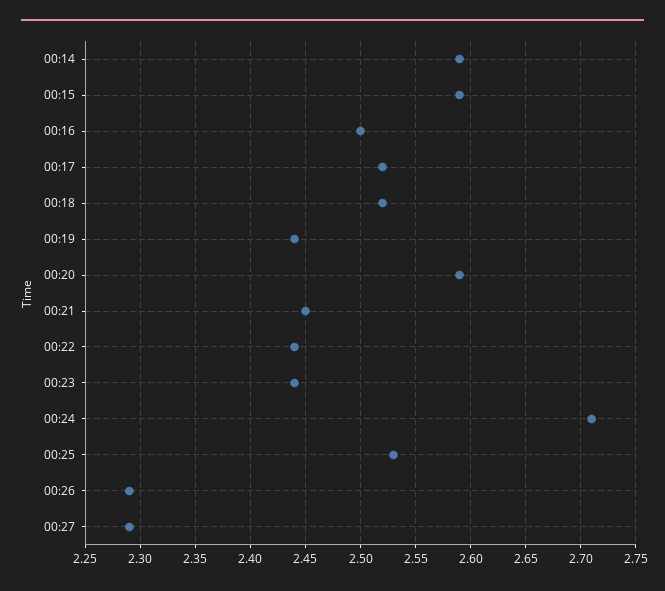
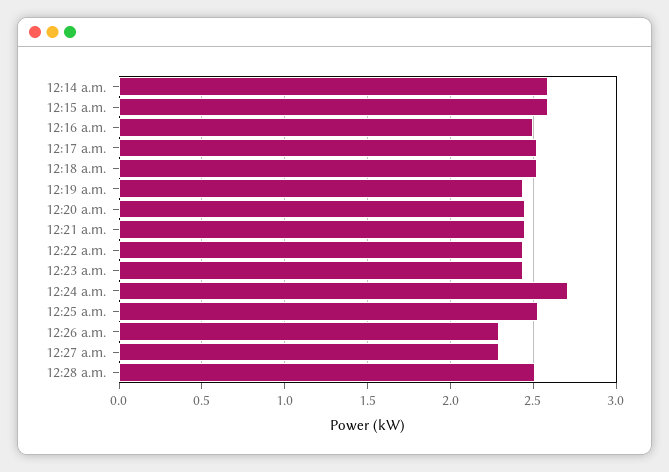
00:20: 2.59 -> 2.45
12:28 a.m.: none -> 2.5

